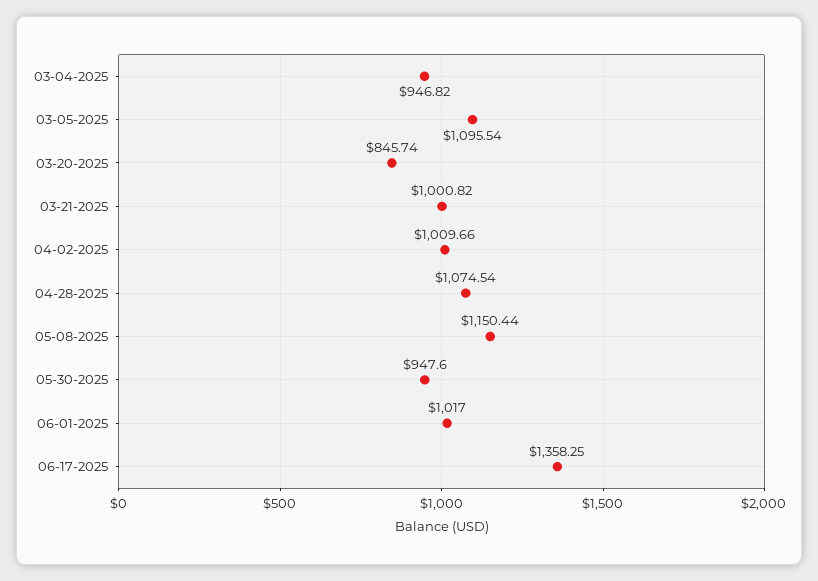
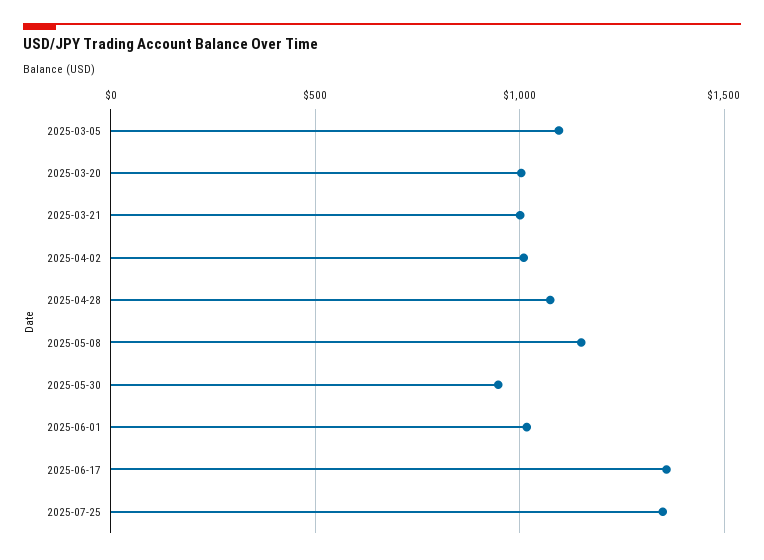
03-04-2025: 946.82 -> none
03-20-2025: 845.74 -> 1000
2025-07-25: none -> 1350

